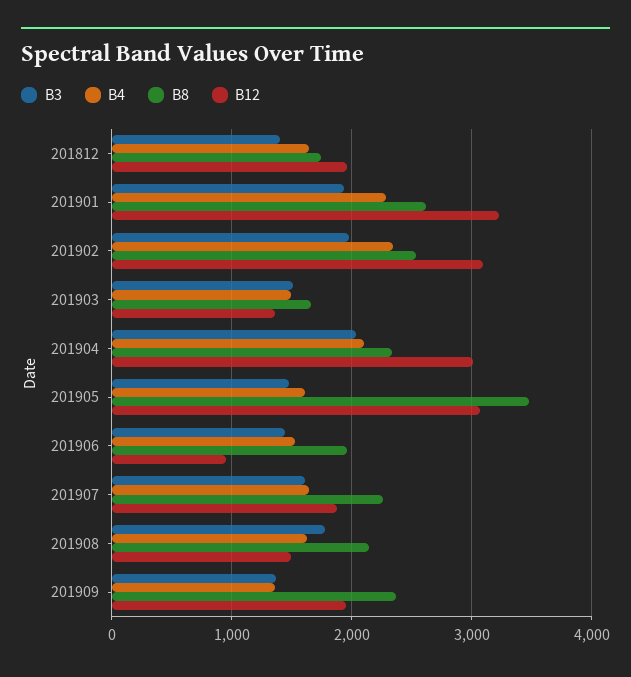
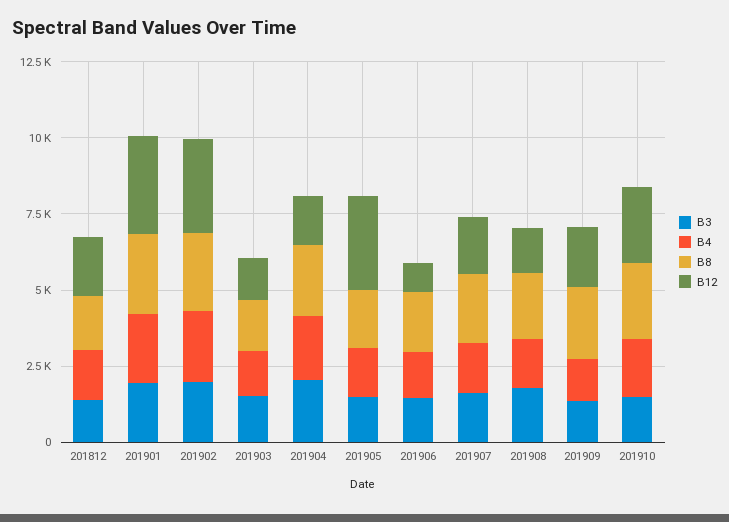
B12, 201904: 3000 -> 1500
B8, 201905: 3500 -> 2000
B3, 201910: none -> 1500
B4, 201910: none -> 2000
B8, 201910: none -> 2500
B12, 201910: none -> 2500

